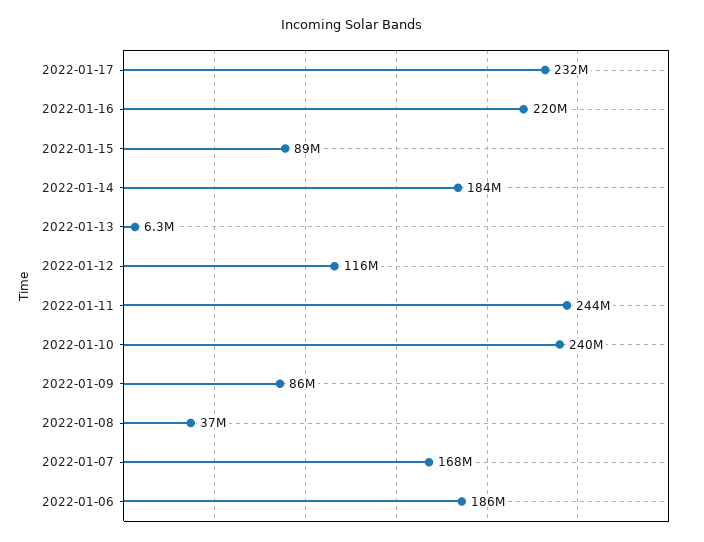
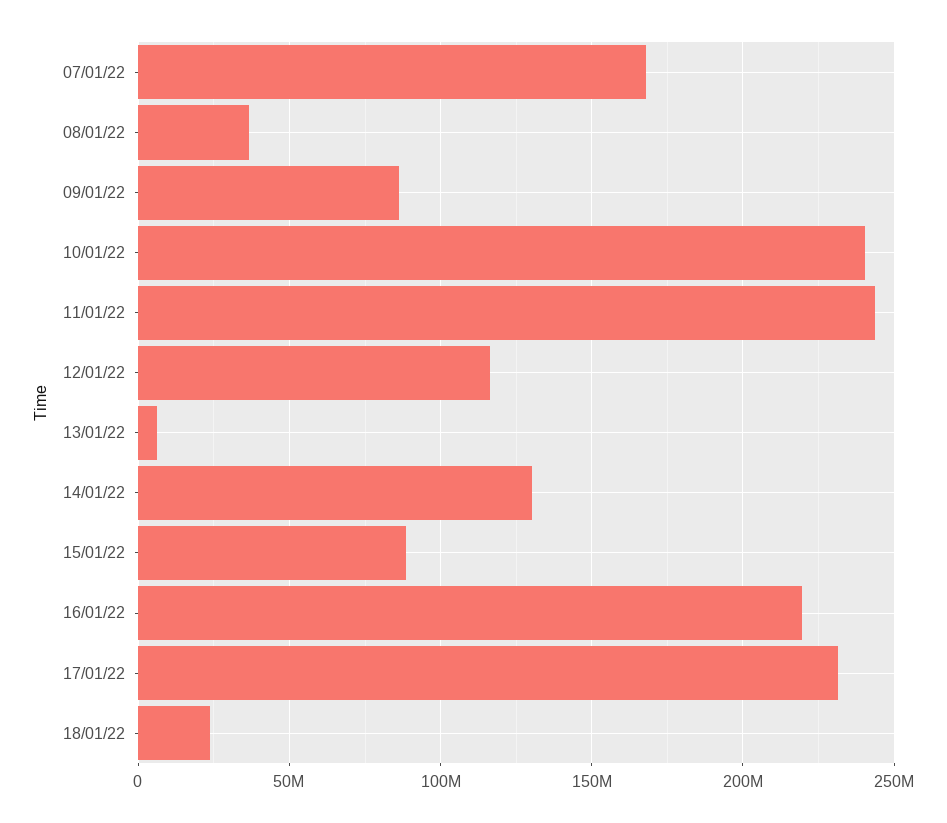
2022-01-14: 184000000 -> 130000000
2022-01-06: 186000000 -> none
18/01/22: none -> 25000000

